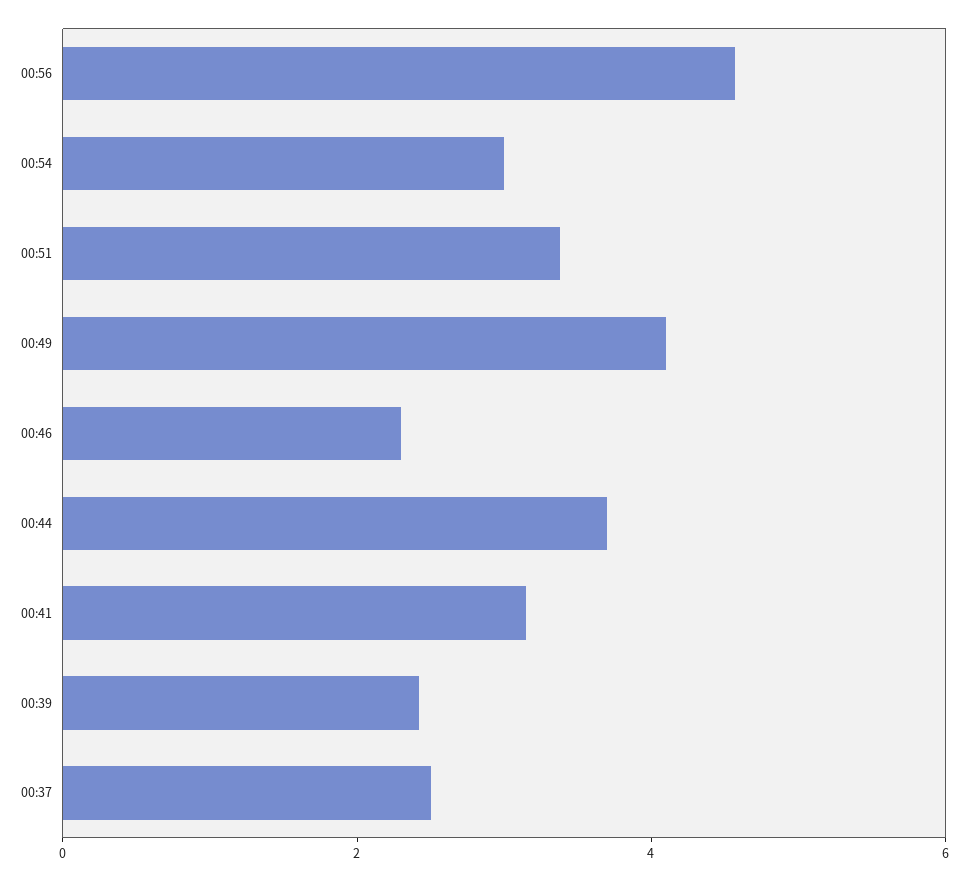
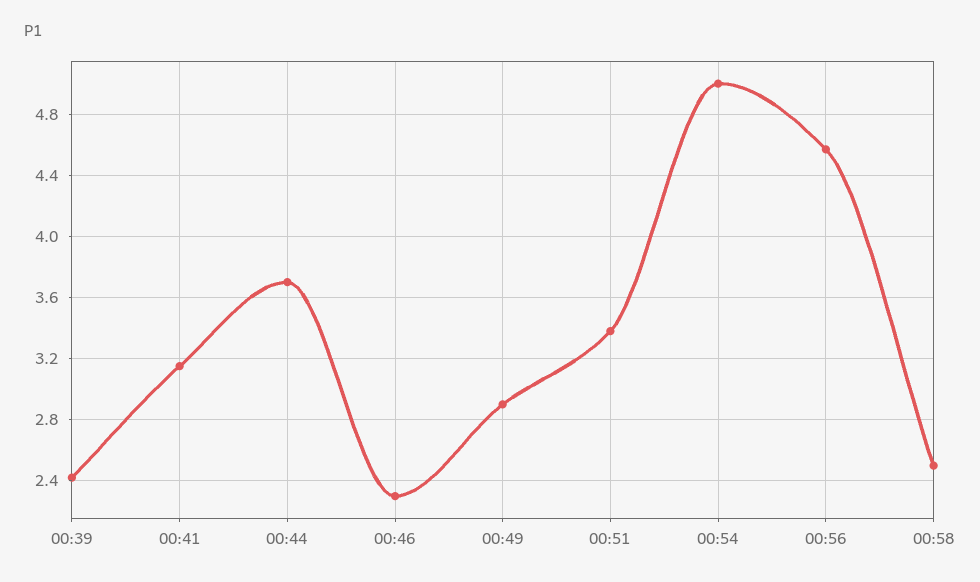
00:54: 3 -> 5
00:49: 4 -> 2.9
00:37: 2.5 -> none
00:58: none -> 2.5

